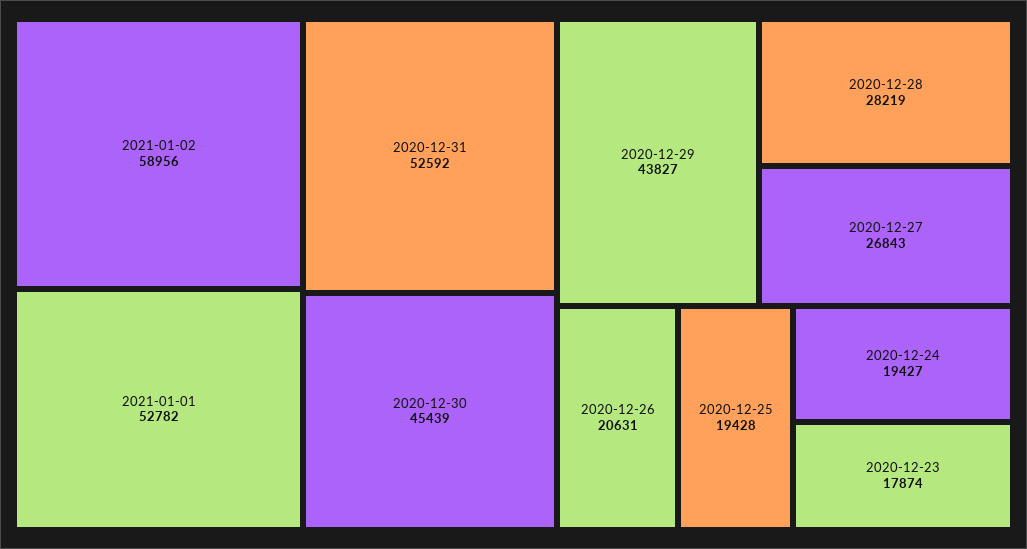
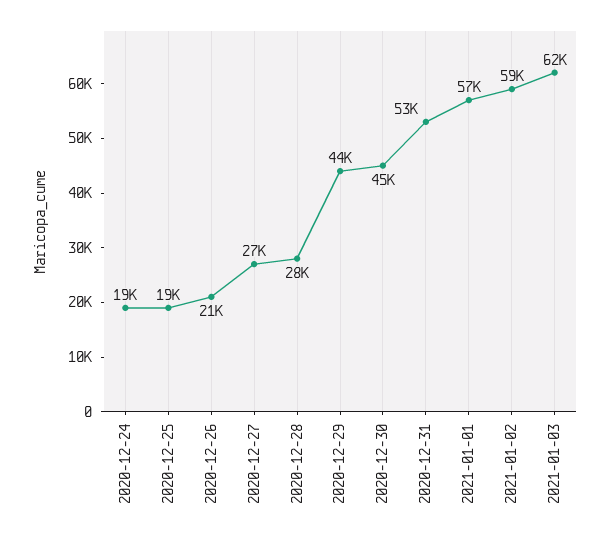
2021-01-01: 52782 -> 57000
2020-12-23: 17874 -> none
2021-01-03: none -> 62000

